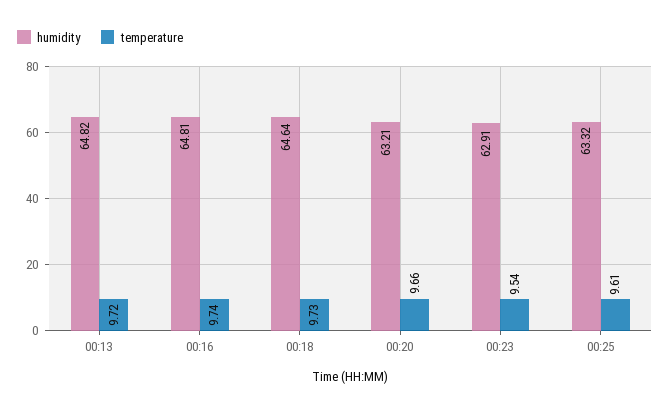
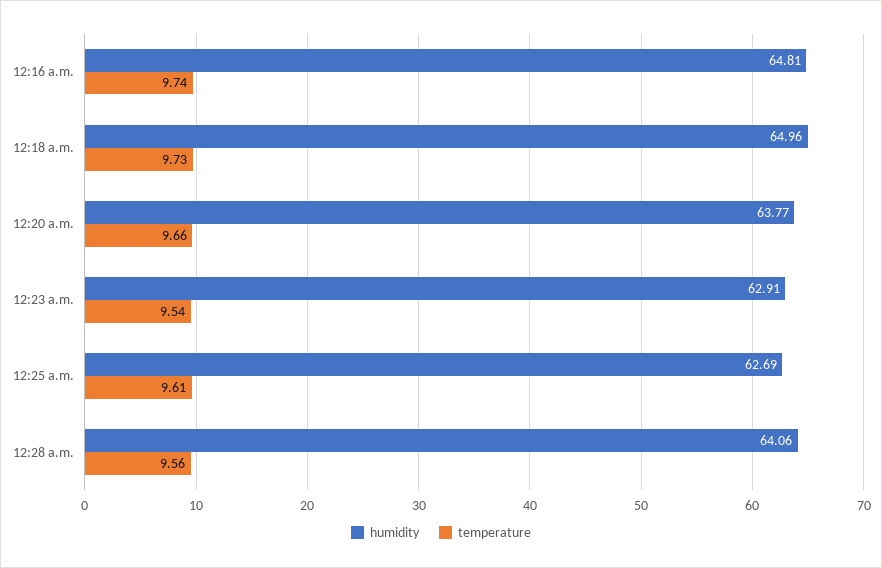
humidity, 00:13: 64.82 -> none
temperature, 00:13: 9.72 -> none
humidity, 00:18: 64.64 -> 64.96
humidity, 00:20: 63.21 -> 63.77
humidity, 00:25: 63.32 -> 62.69
humidity, 12:28 a.m.: none -> 64.06
temperature, 12:28 a.m.: none -> 9.56

